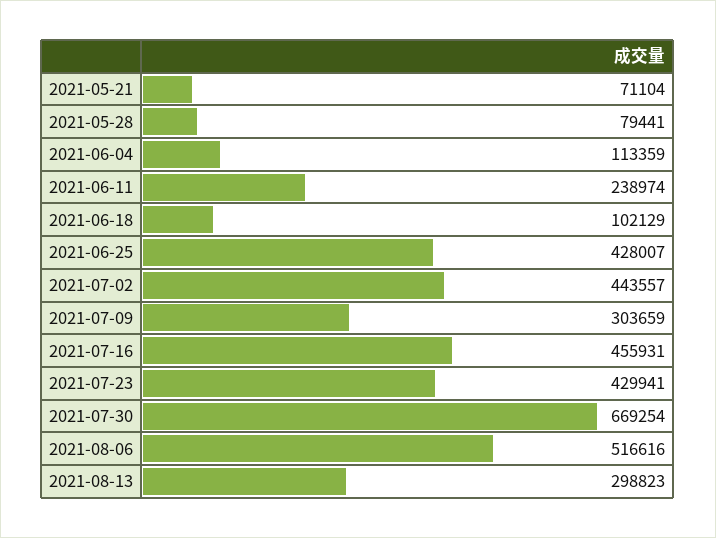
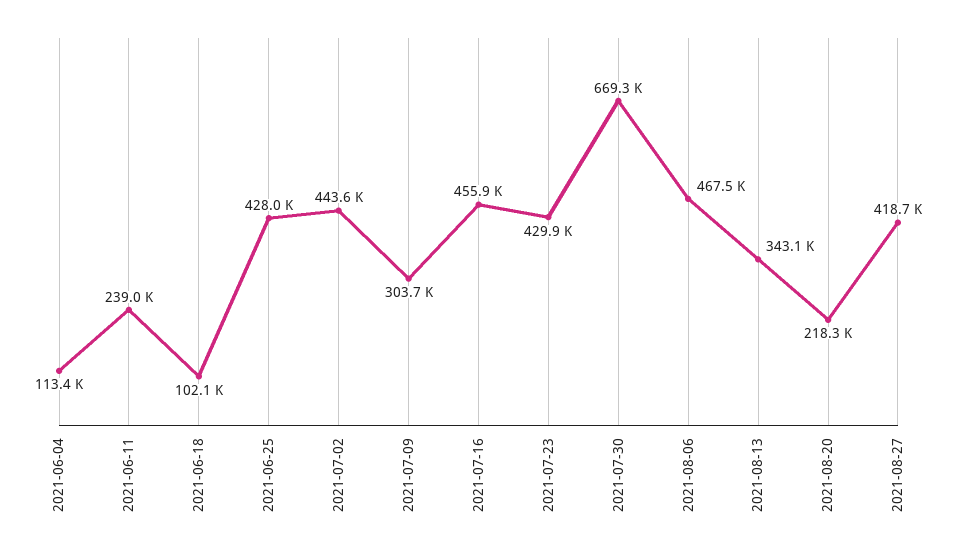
2021-05-21: 71104 -> none
2021-05-28: 79441 -> none
2021-08-06: 516616 -> 467500
2021-08-13: 298823 -> 343100
2021-08-20: none -> 218300
2021-08-27: none -> 418700

